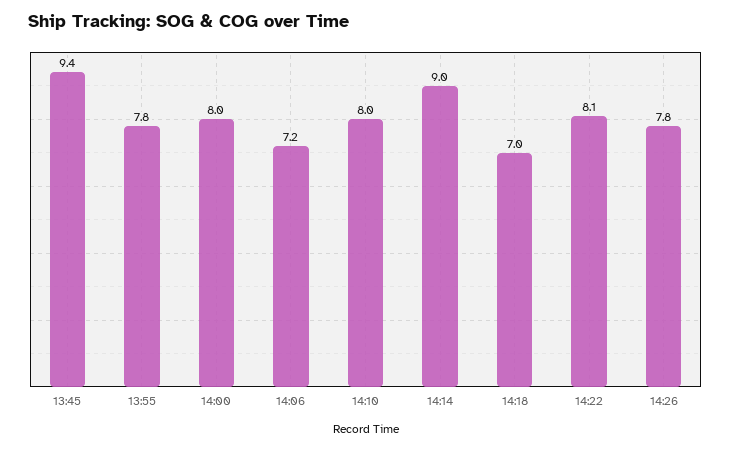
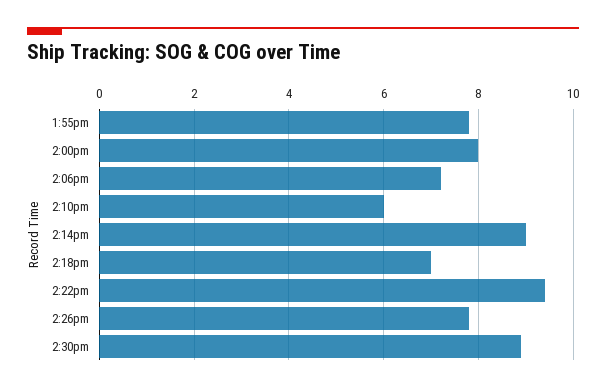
13:45: 9.4 -> none
14:10: 8 -> 6
14:22: 8.1 -> 9.5
2:30pm: none -> 9

